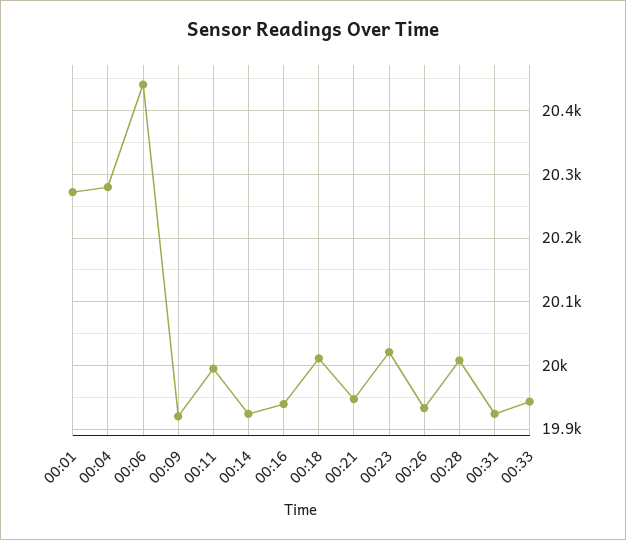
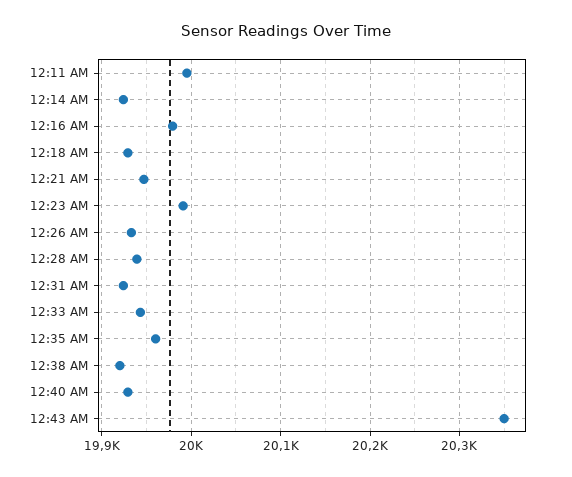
00:01: 20270 -> none
00:04: 20280 -> none
00:06: 20440 -> none
00:09: 19920 -> none
00:16: 19940 -> 19980
00:18: 20010 -> 19930
00:23: 20020 -> 19990
00:28: 20010 -> 19940
12:35 AM: none -> 19960
12:38 AM: none -> 19920
12:40 AM: none -> 19930
12:43 AM: none -> 20350

